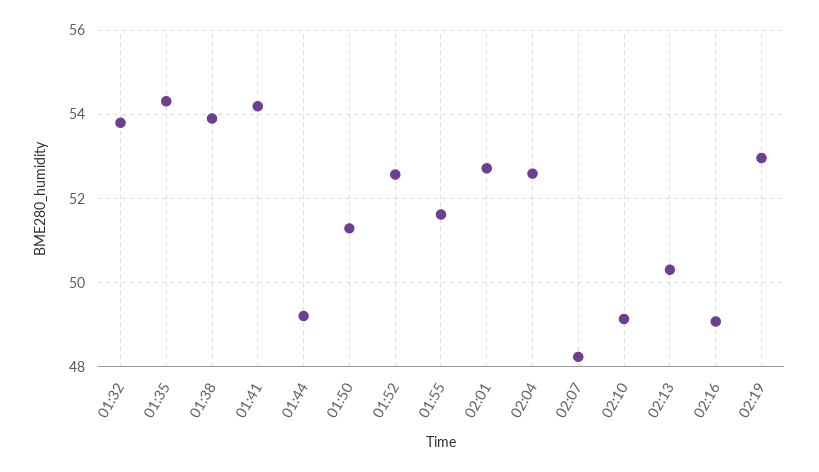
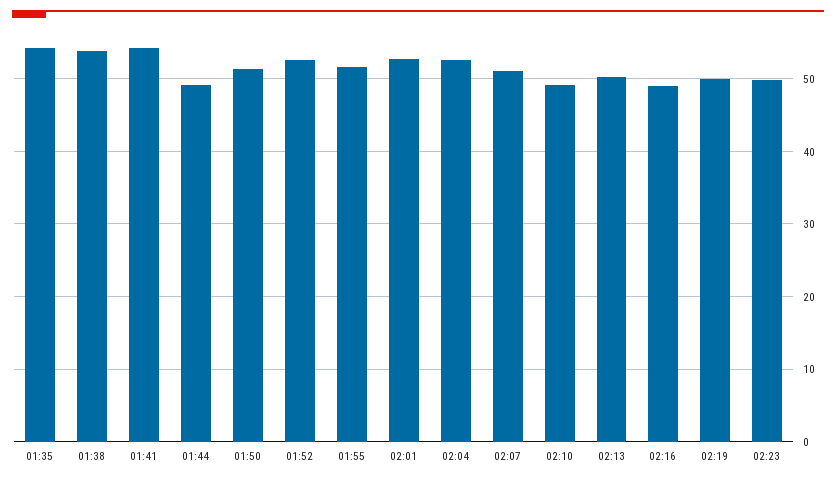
01:32: 53.8 -> none
02:07: 48.2 -> 51
02:19: 53 -> 50
02:23: none -> 50

